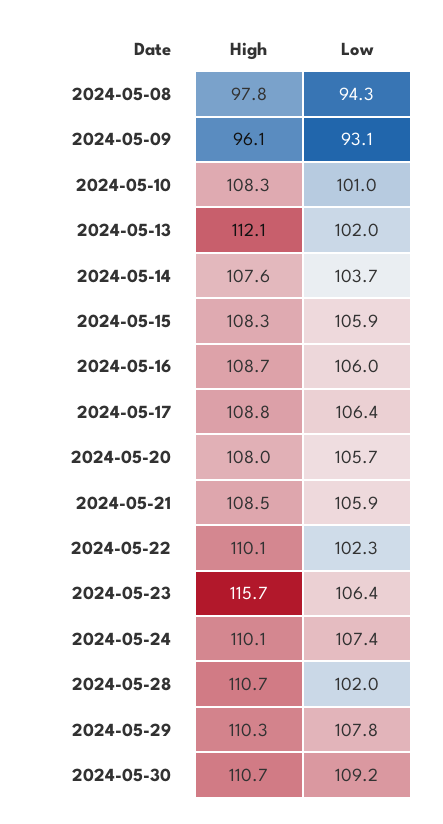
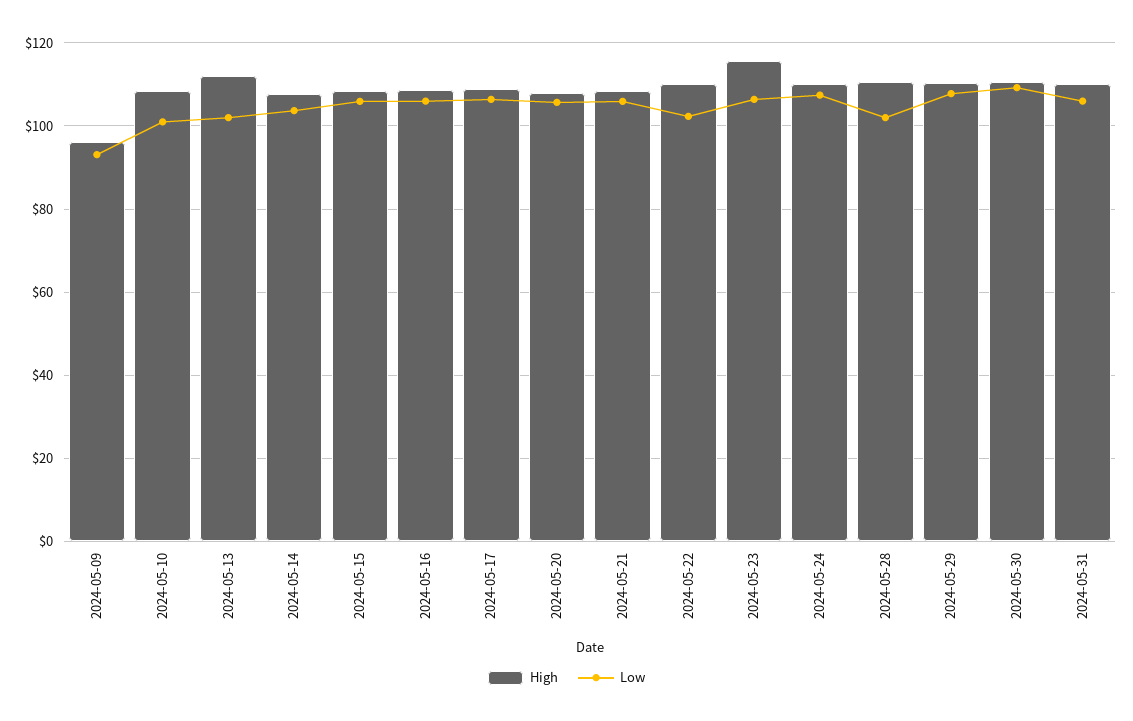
High, 2024-05-08: 97.8 -> none
Low, 2024-05-08: 94.3 -> none
High, 2024-05-31: none -> 110
Low, 2024-05-31: none -> 106

